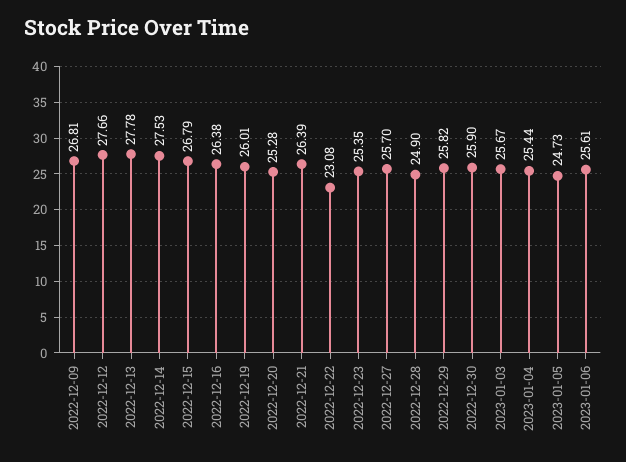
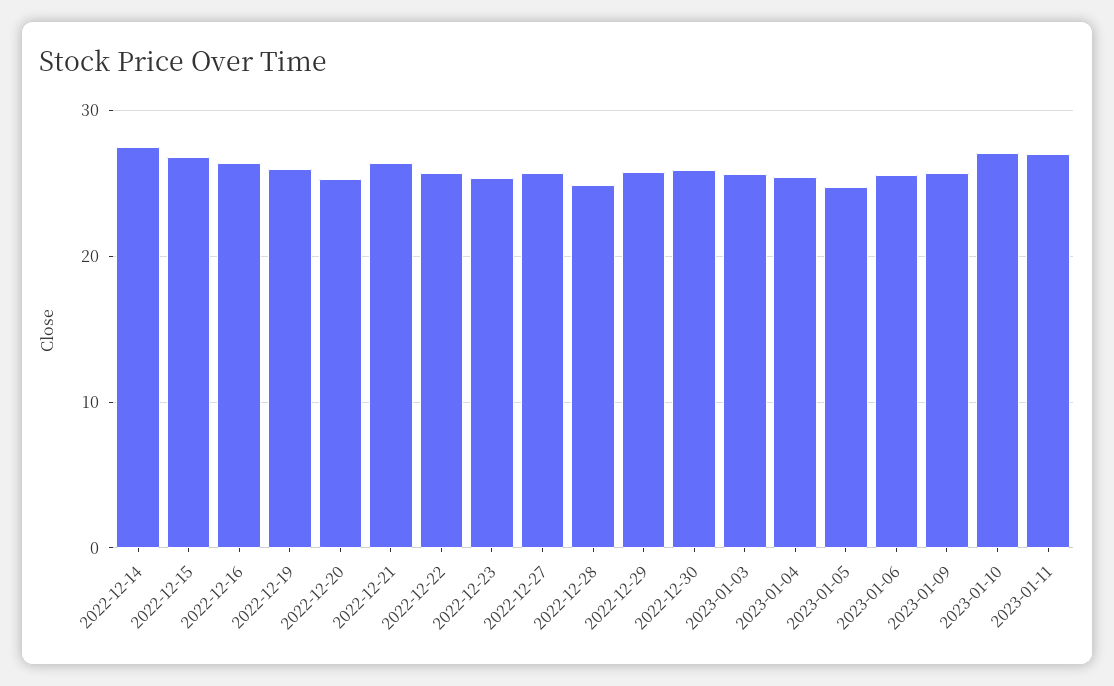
2022-12-09: 26.81 -> none
2022-12-12: 27.66 -> none
2022-12-13: 27.78 -> none
2022-12-22: 23.08 -> 26
2023-01-09: none -> 26
2023-01-10: none -> 27
2023-01-11: none -> 27

